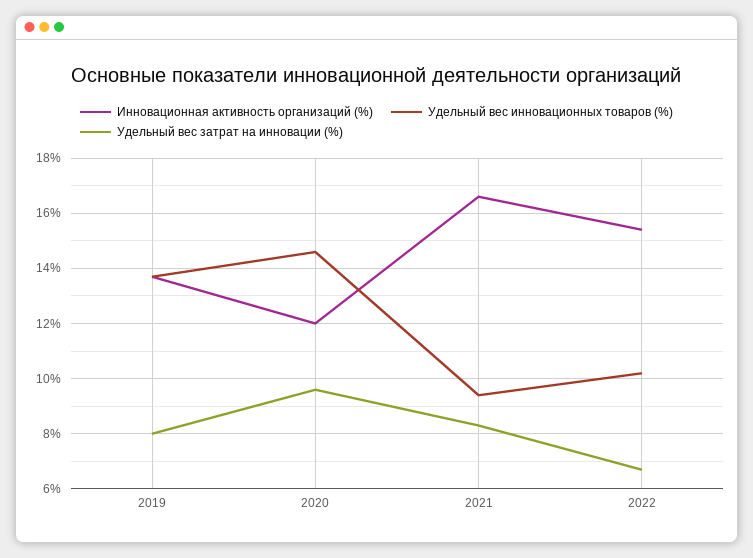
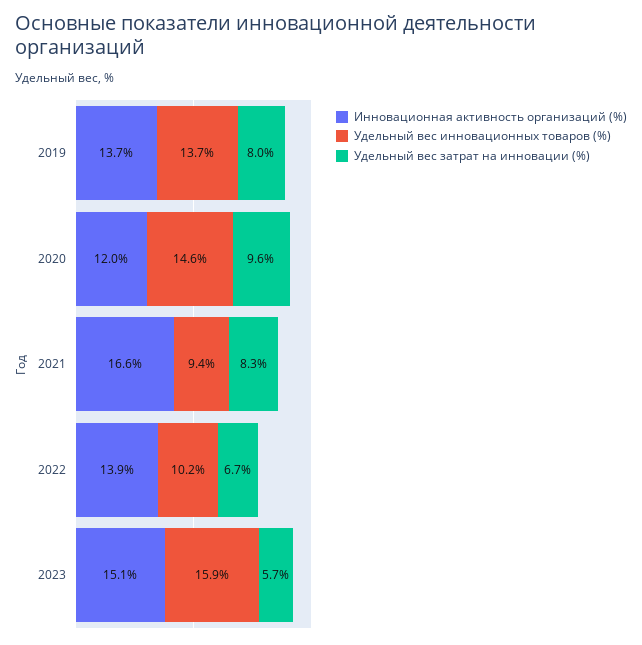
Инновационная активность организаций (%), 2022: 15.5 -> 13.9
Инновационная активность организаций (%), 2023: none -> 15.1
Удельный вес инновационных товаров (%), 2023: none -> 15.9
Удельный вес затрат на инновации (%), 2023: none -> 5.7

